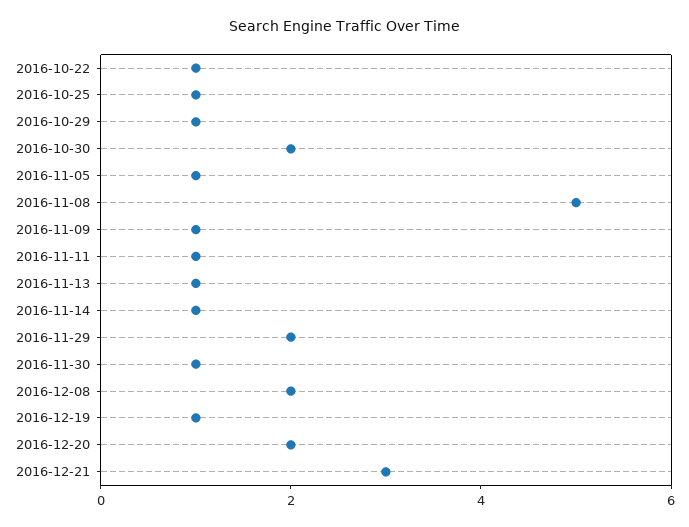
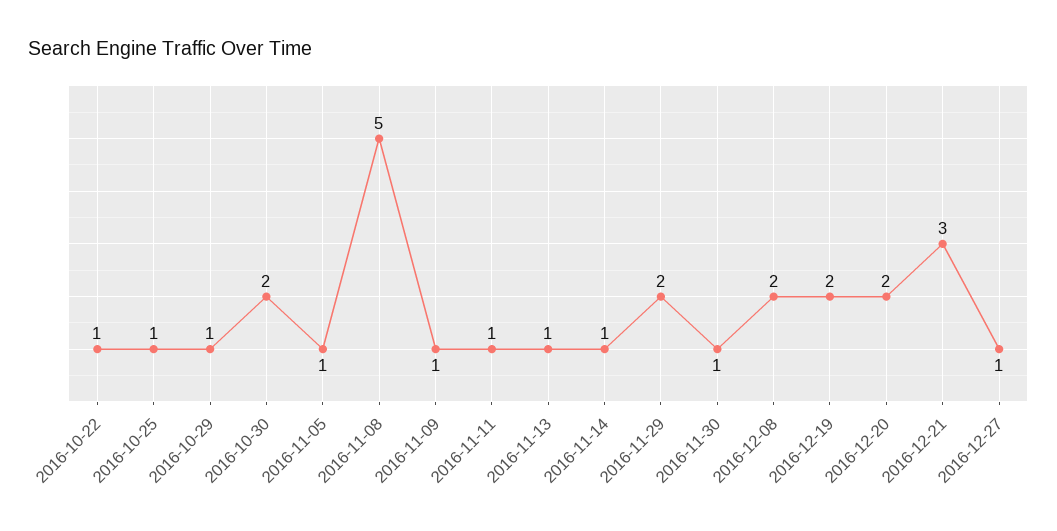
2016-12-19: 1 -> 2
2016-12-27: none -> 1

